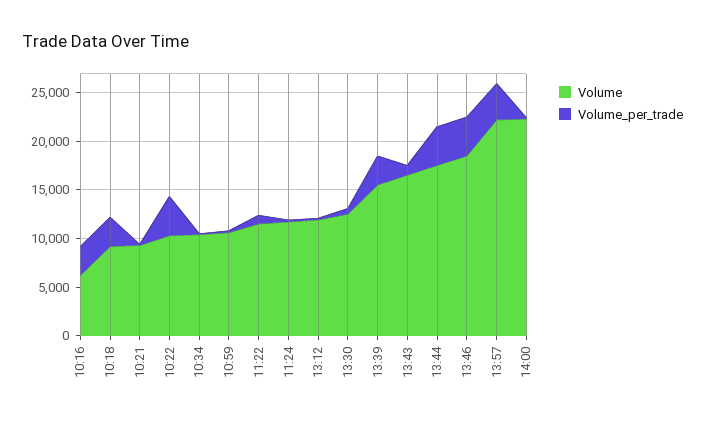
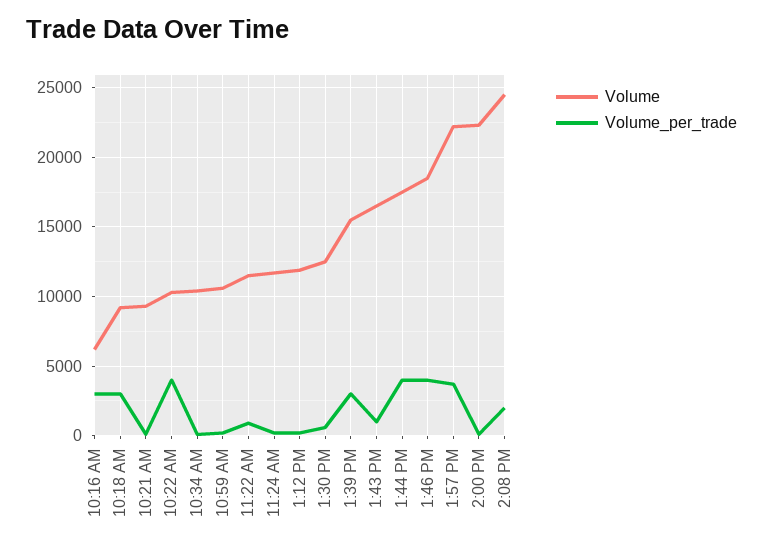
Volume, 2:08 PM: none -> 24500
Volume_per_trade, 2:08 PM: none -> 2000

